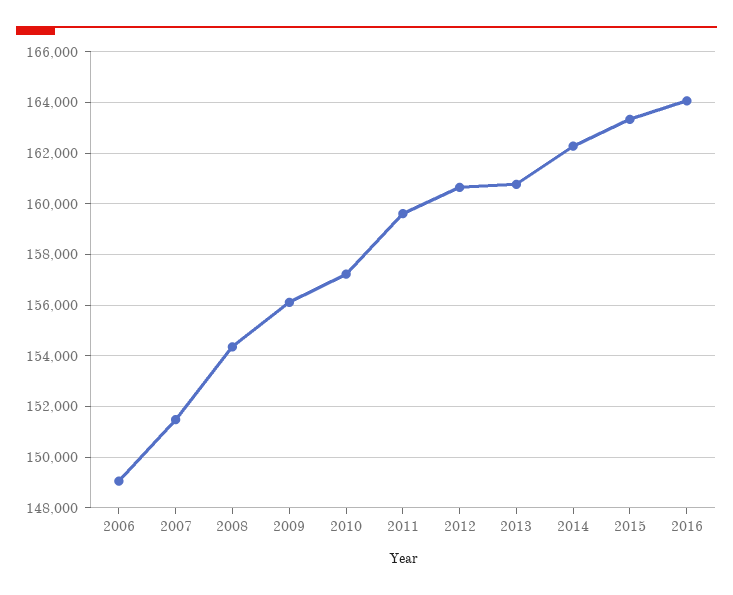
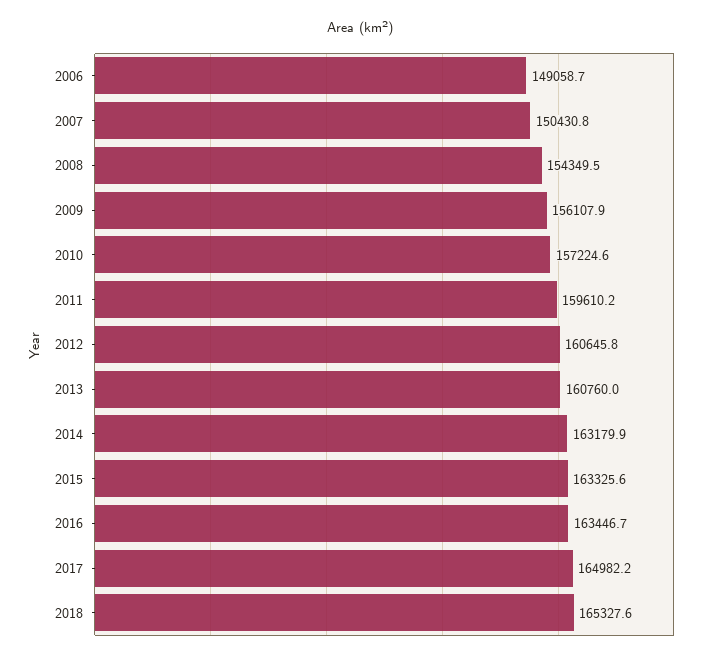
2007: 151500 -> 150430.8
2014: 162250 -> 163179.9
2016: 164000 -> 163446.7
2017: none -> 164982.2
2018: none -> 165327.6

